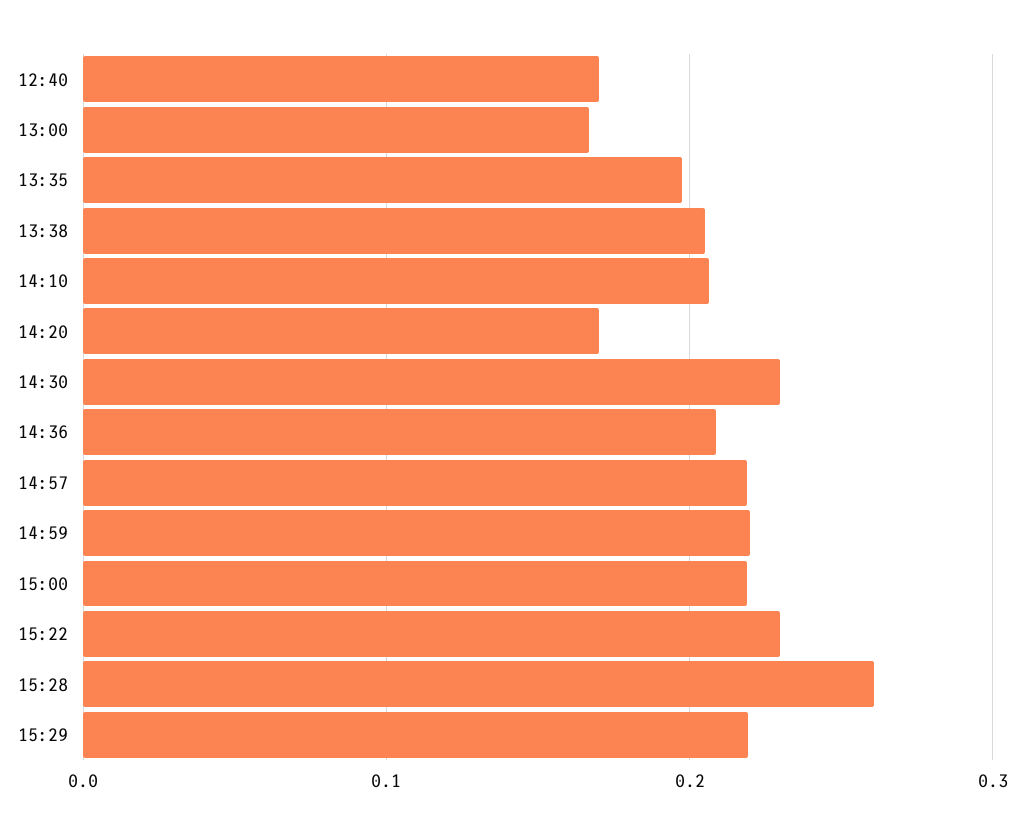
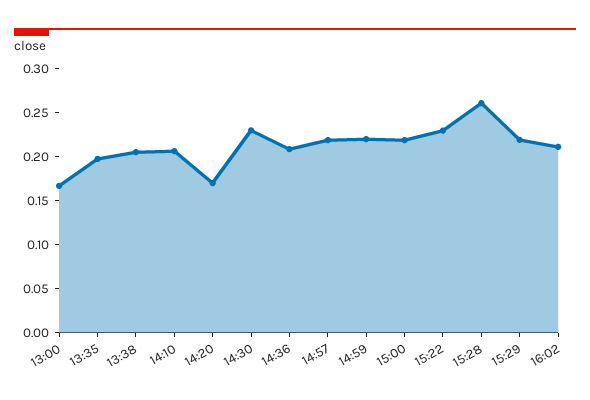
12:40: 0.17 -> none
16:02: none -> 0.21

